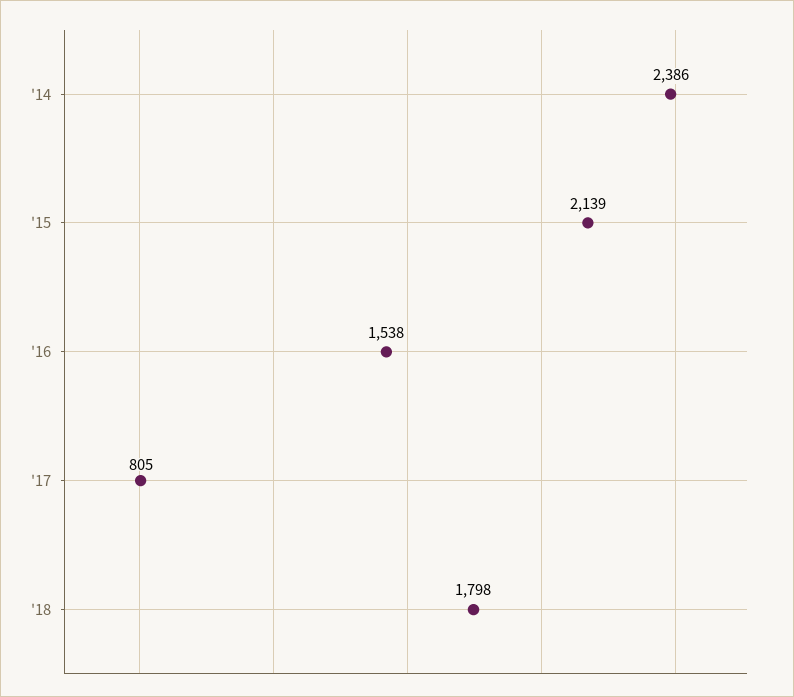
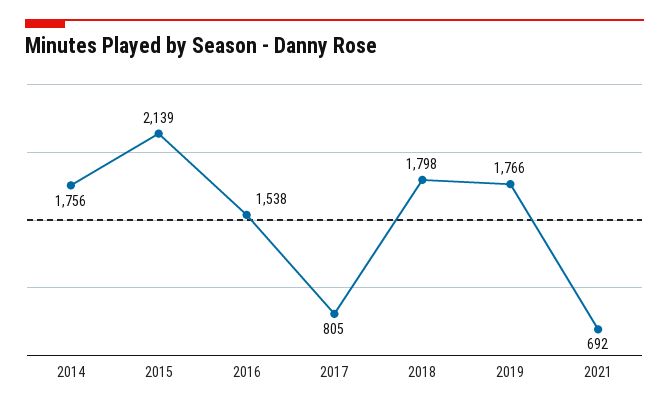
'14: 2386 -> 1756
2019: none -> 1766
2021: none -> 692

